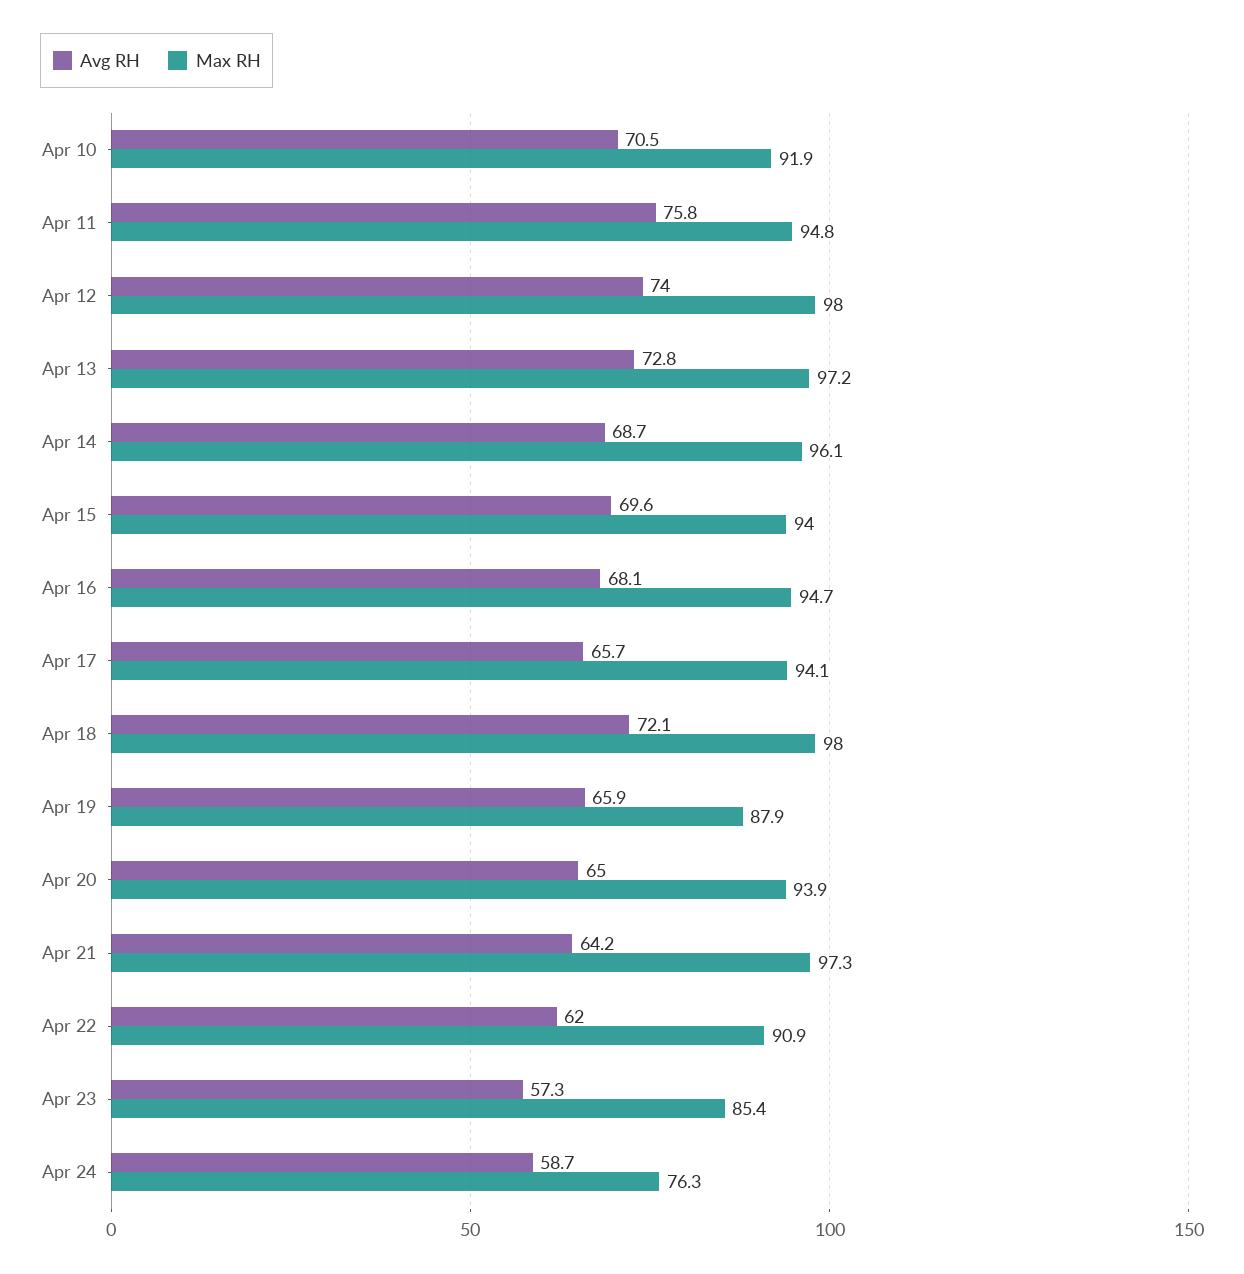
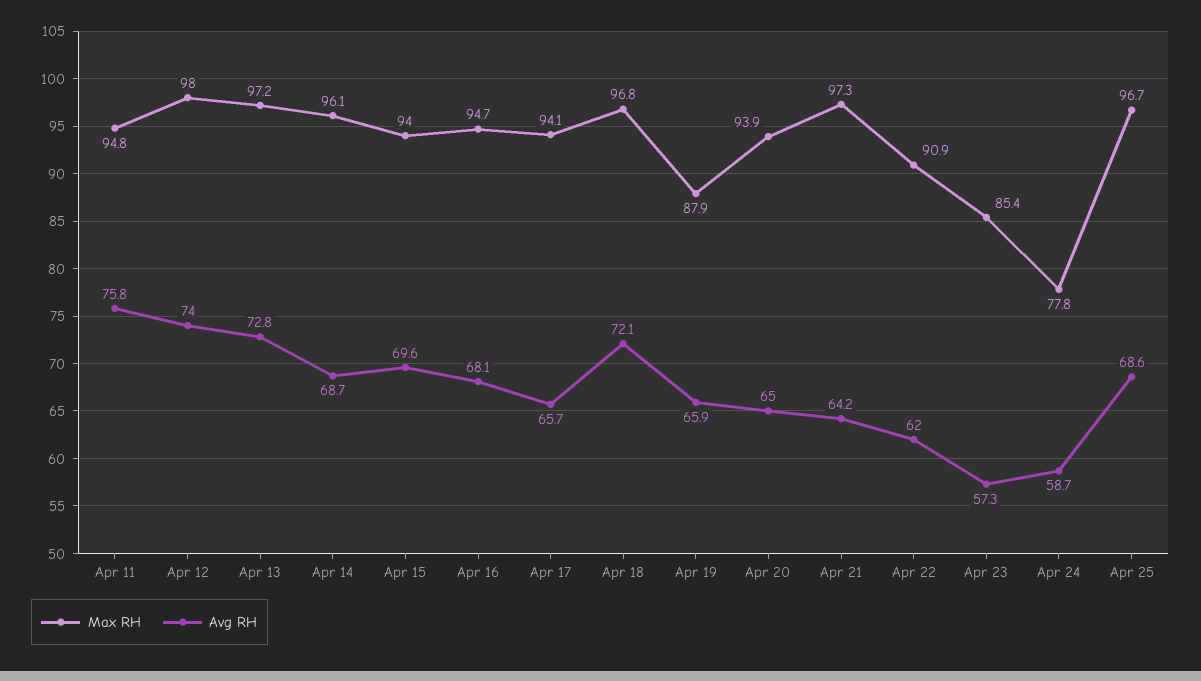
Avg RH, Apr 10: 70.5 -> none
Max RH, Apr 10: 91.9 -> none
Max RH, Apr 18: 98 -> 96.8
Max RH, Apr 24: 76.3 -> 77.8
Max RH, Apr 25: none -> 96.7
Avg RH, Apr 25: none -> 68.6

